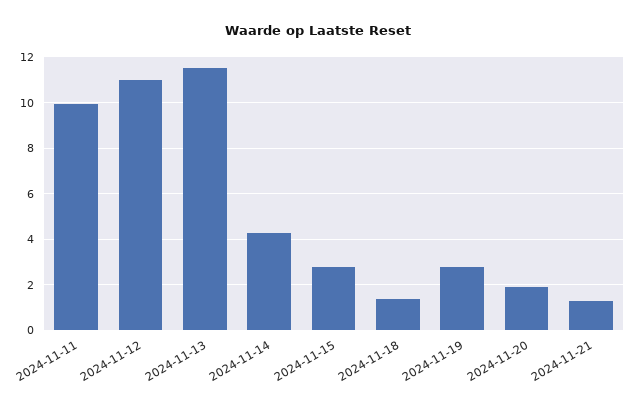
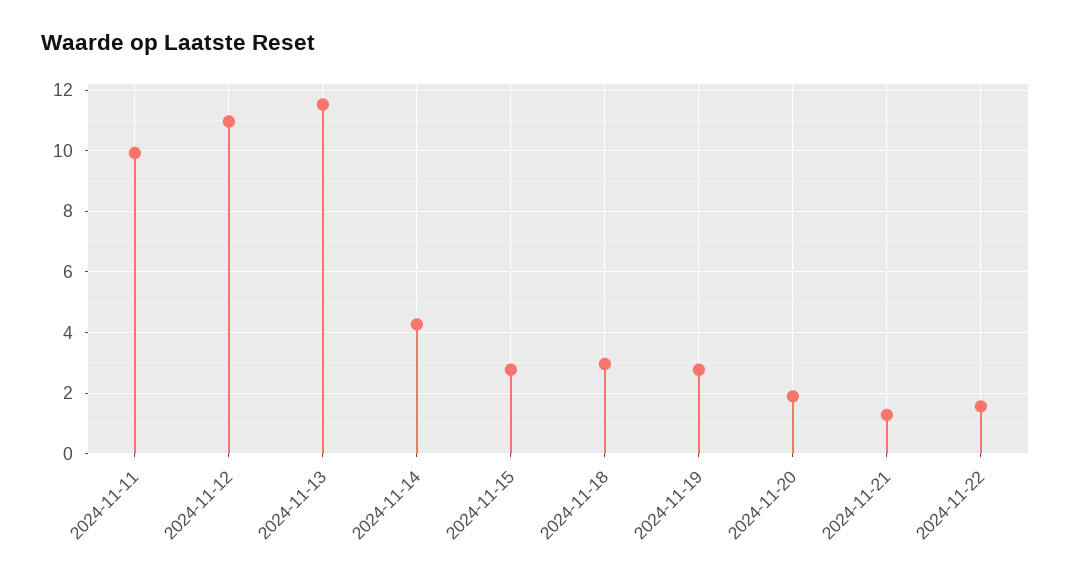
2024-11-18: 1.5 -> 3
2024-11-22: none -> 1.6

